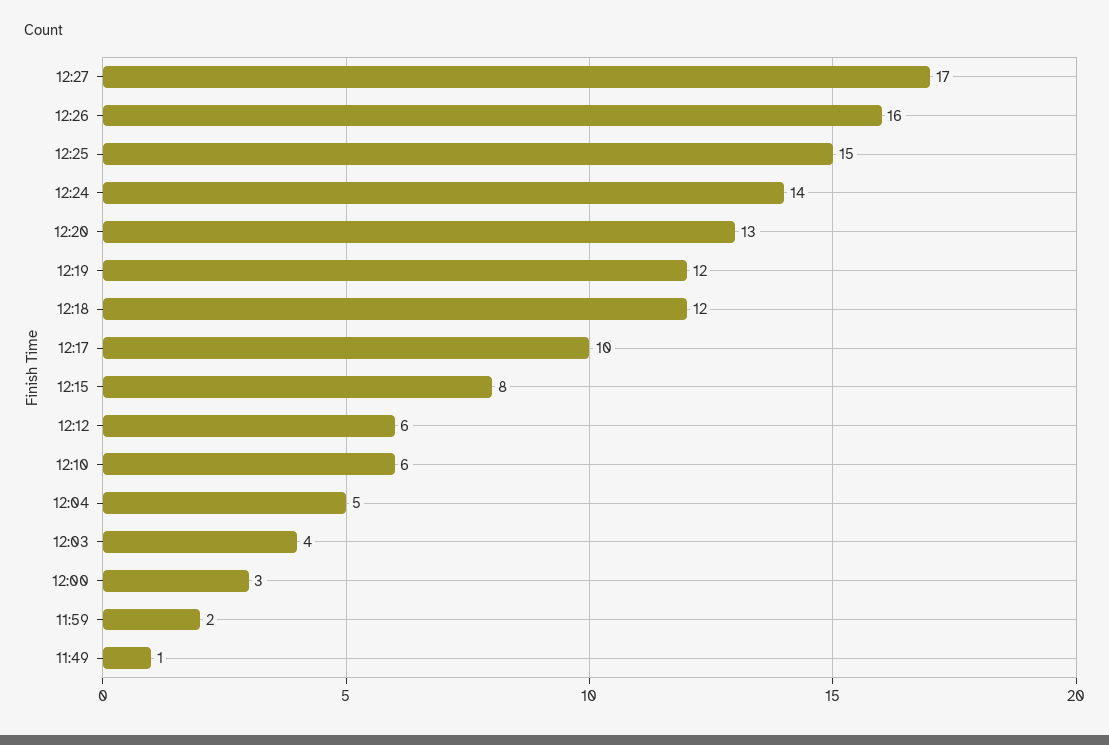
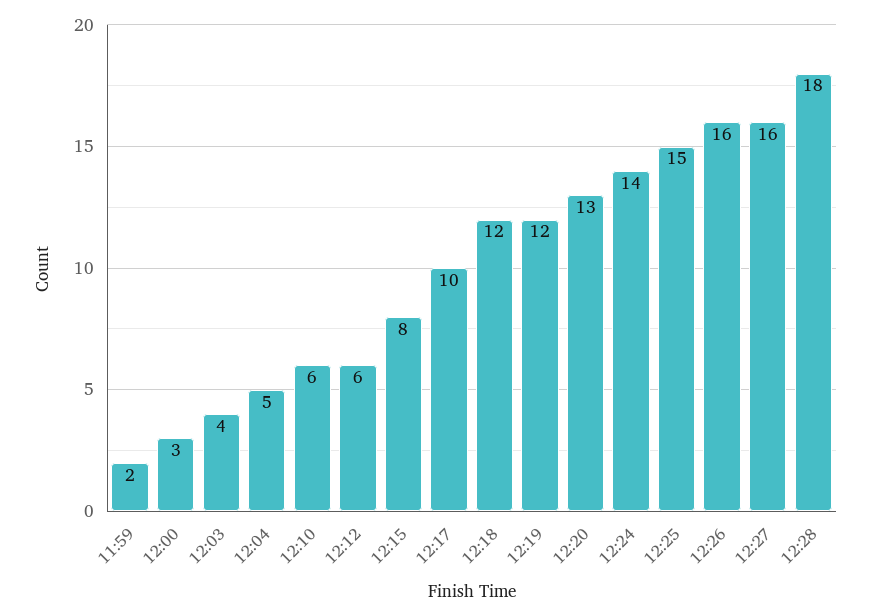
12:27: 17 -> 16
11:49: 1 -> none
12:28: none -> 18

